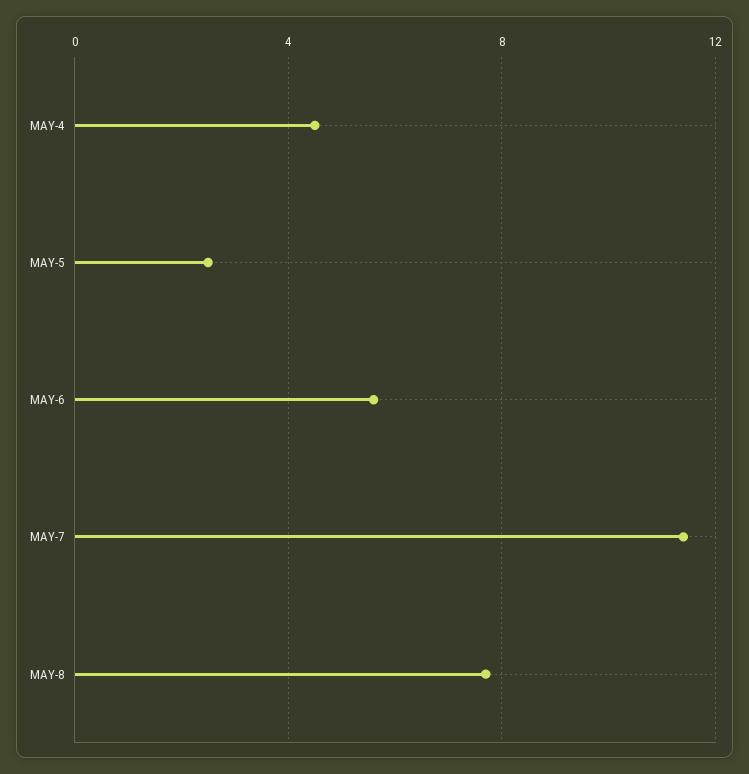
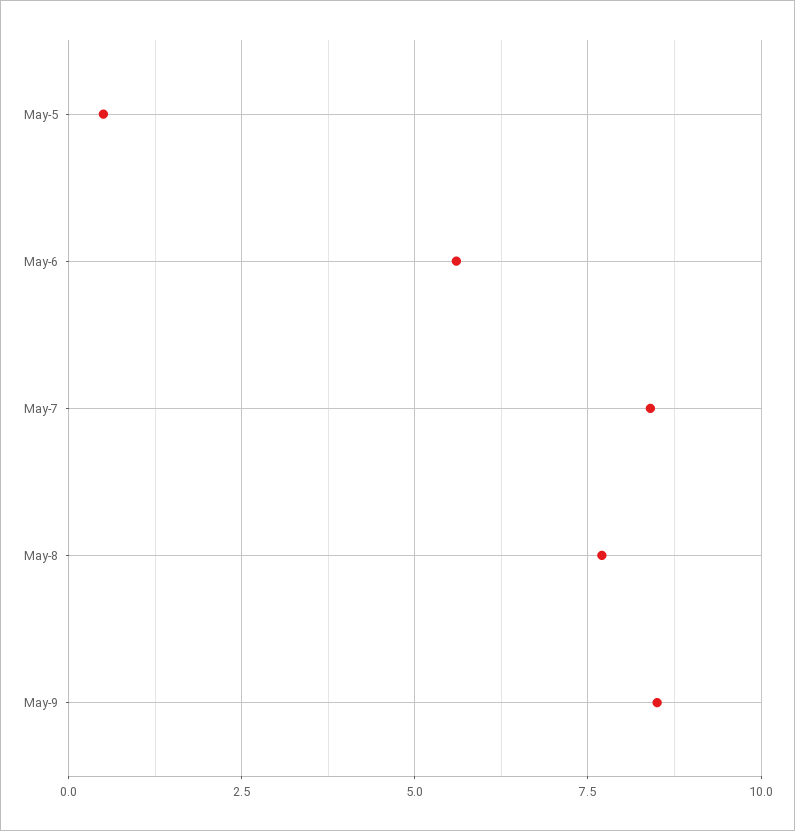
MAY-4: 4.5 -> none
MAY-5: 2.5 -> 0.5
MAY-7: 11.5 -> 8.5
May-9: none -> 8.5

